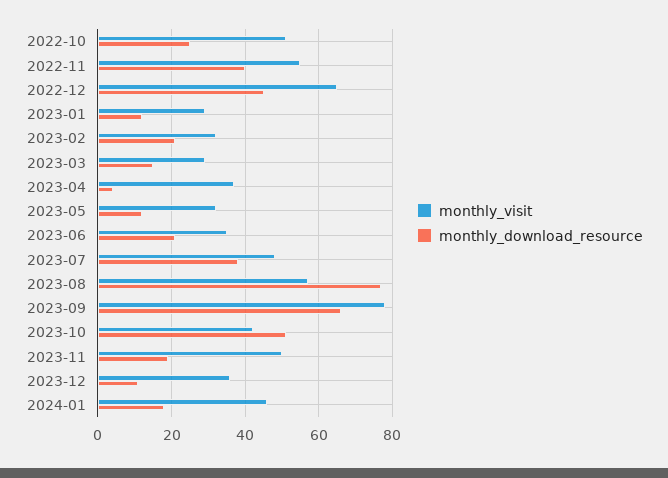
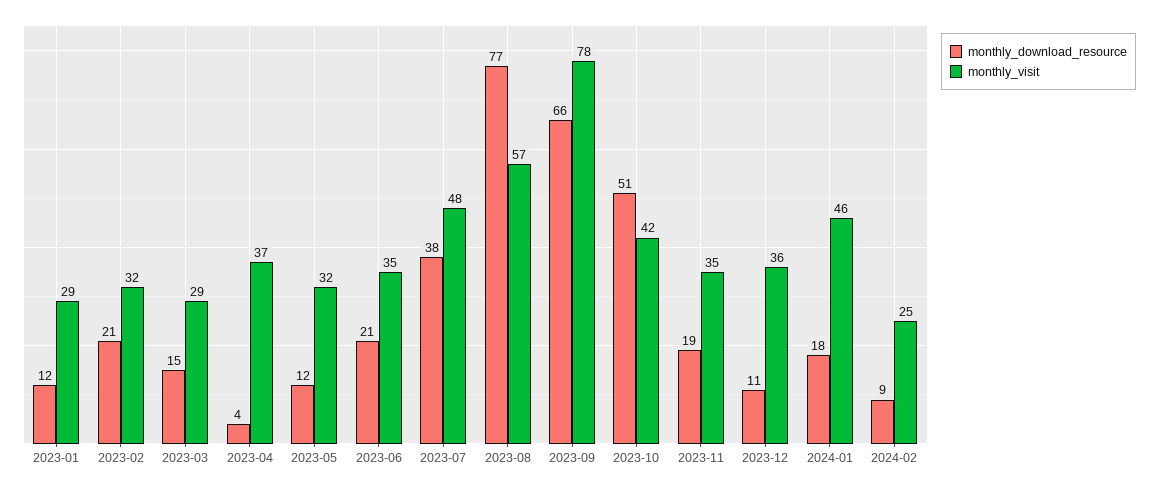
monthly_visit, 2022-10: 50 -> none
monthly_download_resource, 2022-10: 25 -> none
monthly_visit, 2022-11: 55 -> none
monthly_download_resource, 2022-11: 40 -> none
monthly_visit, 2022-12: 65 -> none
monthly_download_resource, 2022-12: 45 -> none
monthly_visit, 2023-11: 50 -> 35
monthly_download_resource, 2024-02: none -> 9
monthly_visit, 2024-02: none -> 25

